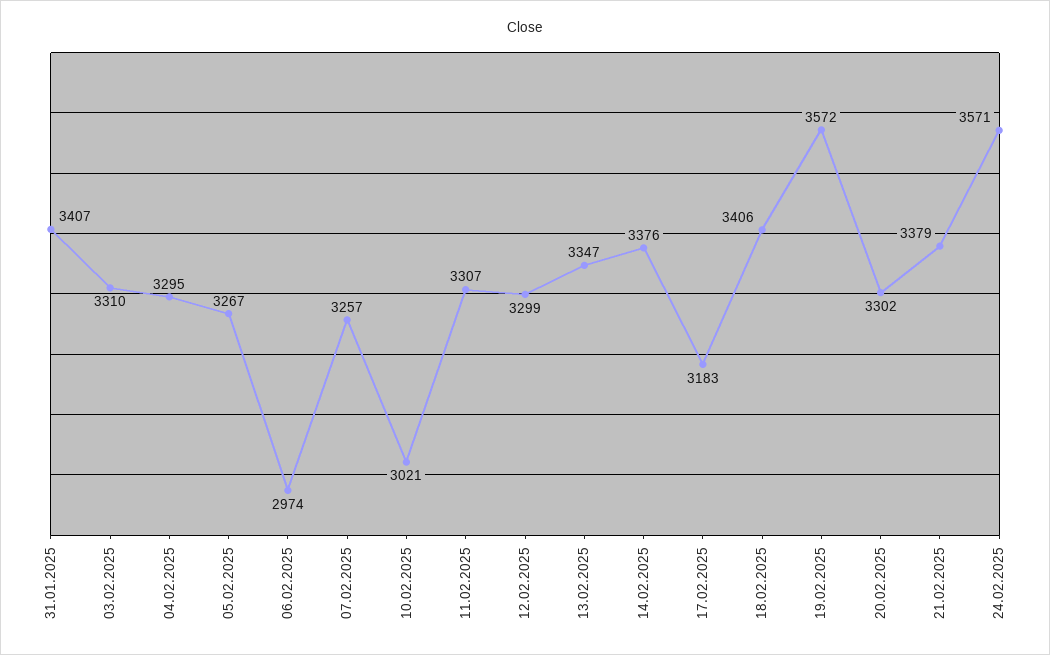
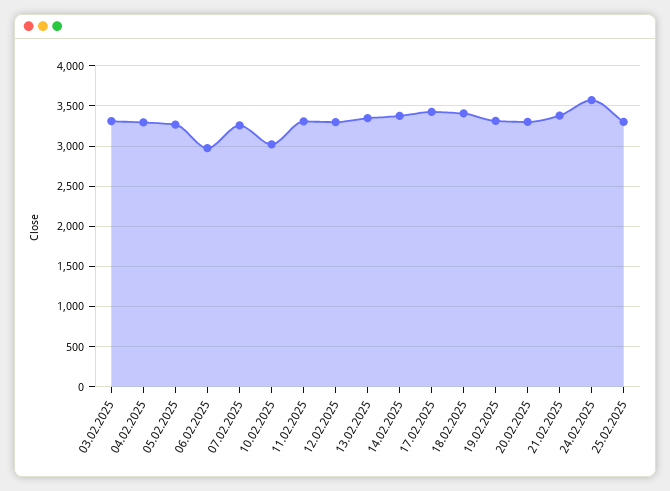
31.01.2025: 3407 -> none
17.02.2025: 3183 -> 3400
19.02.2025: 3572 -> 3300
25.02.2025: none -> 3300

